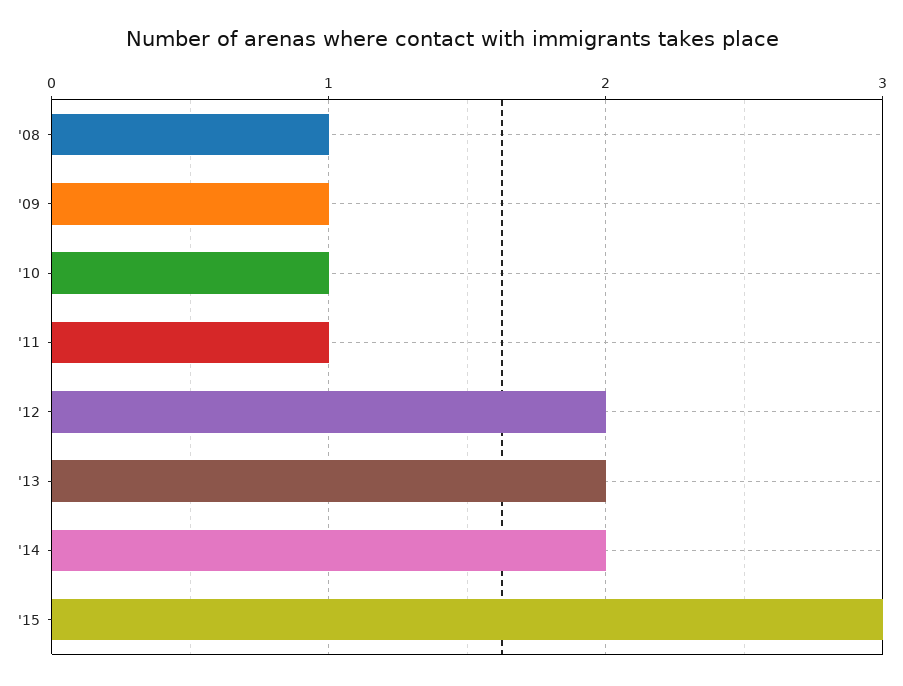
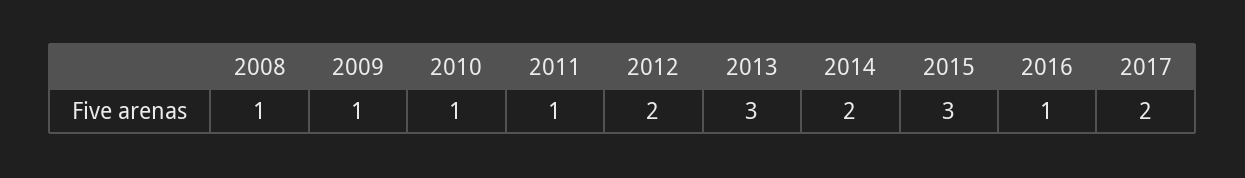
'13: 2 -> 3
2016: none -> 1
2017: none -> 2

